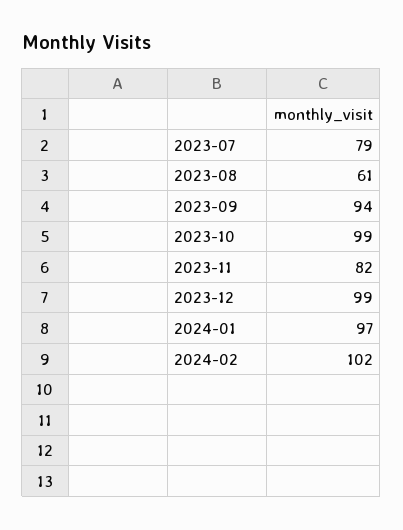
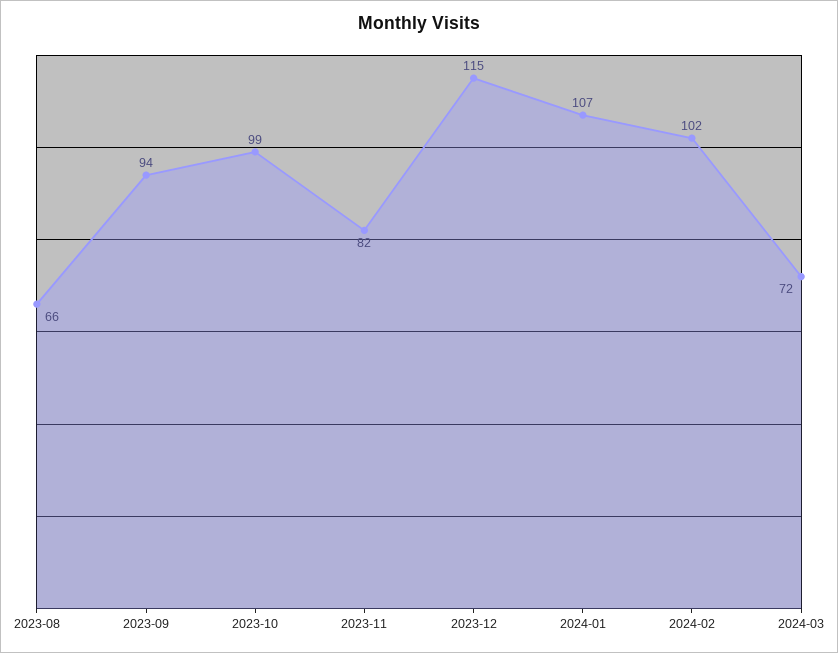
2023-07: 79 -> none
2023-08: 61 -> 66
2023-12: 99 -> 115
2024-01: 97 -> 107
2024-03: none -> 72

